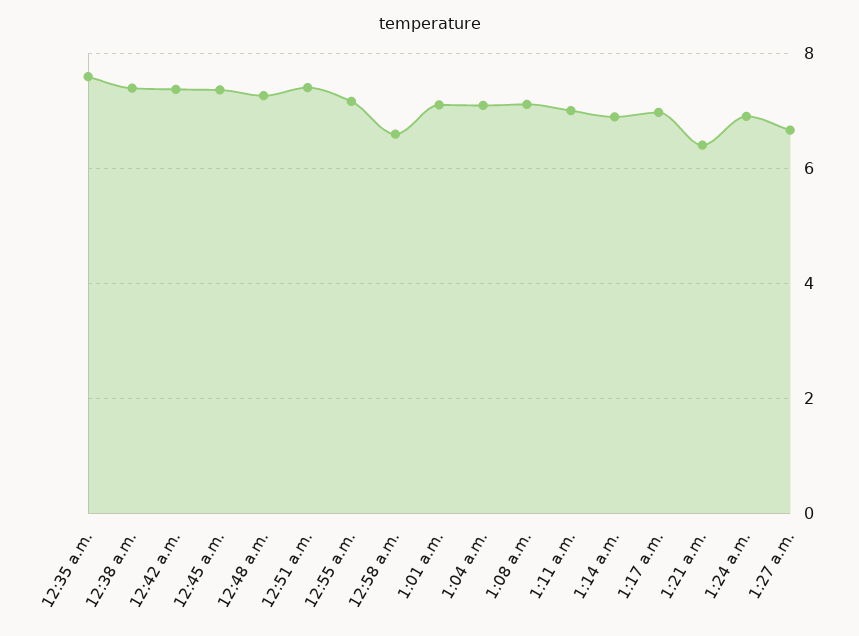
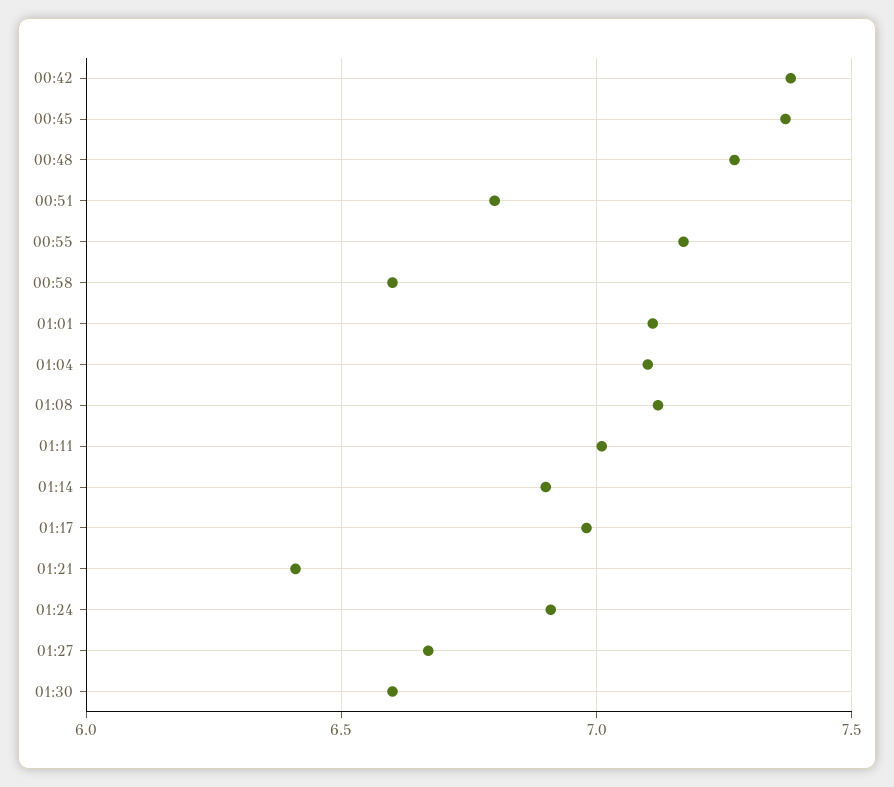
12:35 a.m.: 7.6 -> none
12:38 a.m.: 7.4 -> none
12:51 a.m.: 7.4 -> 6.8
01:30: none -> 6.6

